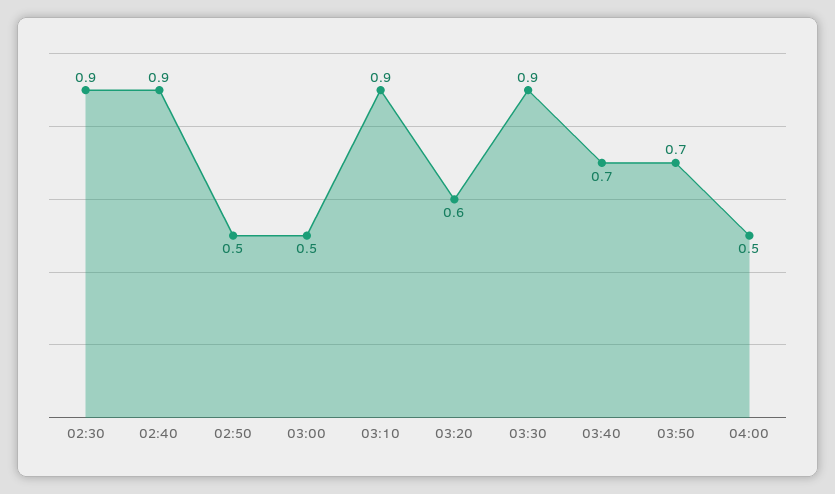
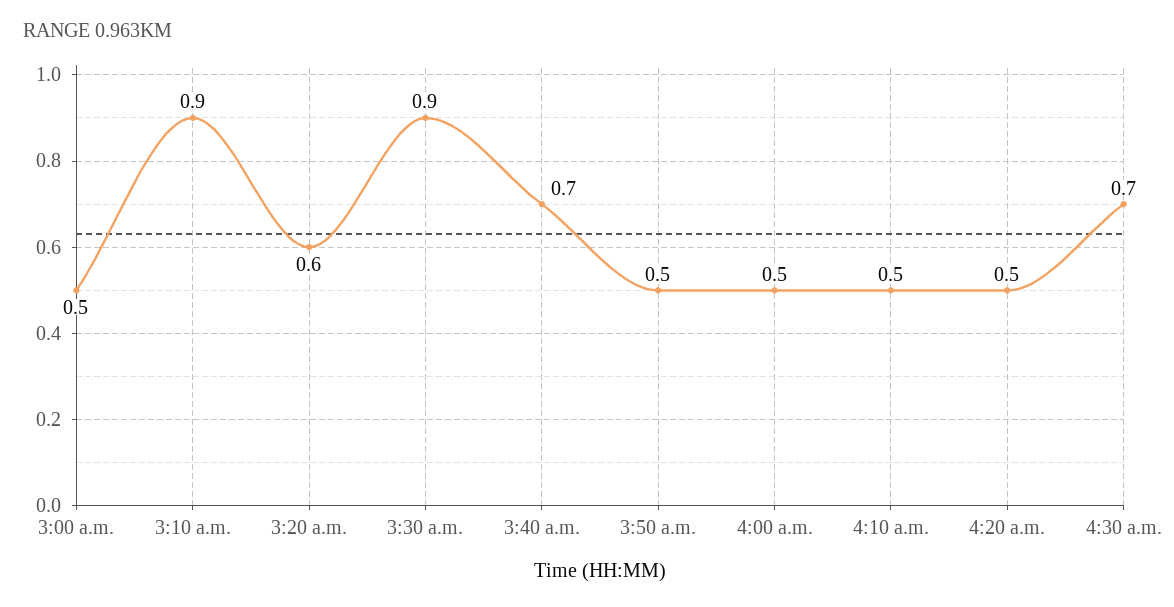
02:30: 0.9 -> none
02:40: 0.9 -> none
02:50: 0.5 -> none
03:50: 0.7 -> 0.5
4:10 a.m.: none -> 0.5
4:20 a.m.: none -> 0.5
4:30 a.m.: none -> 0.7

